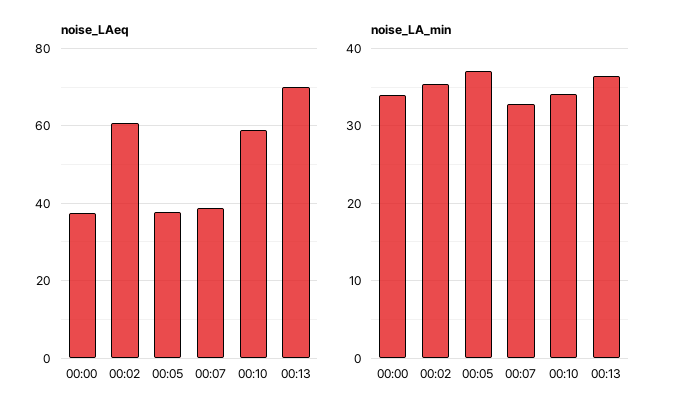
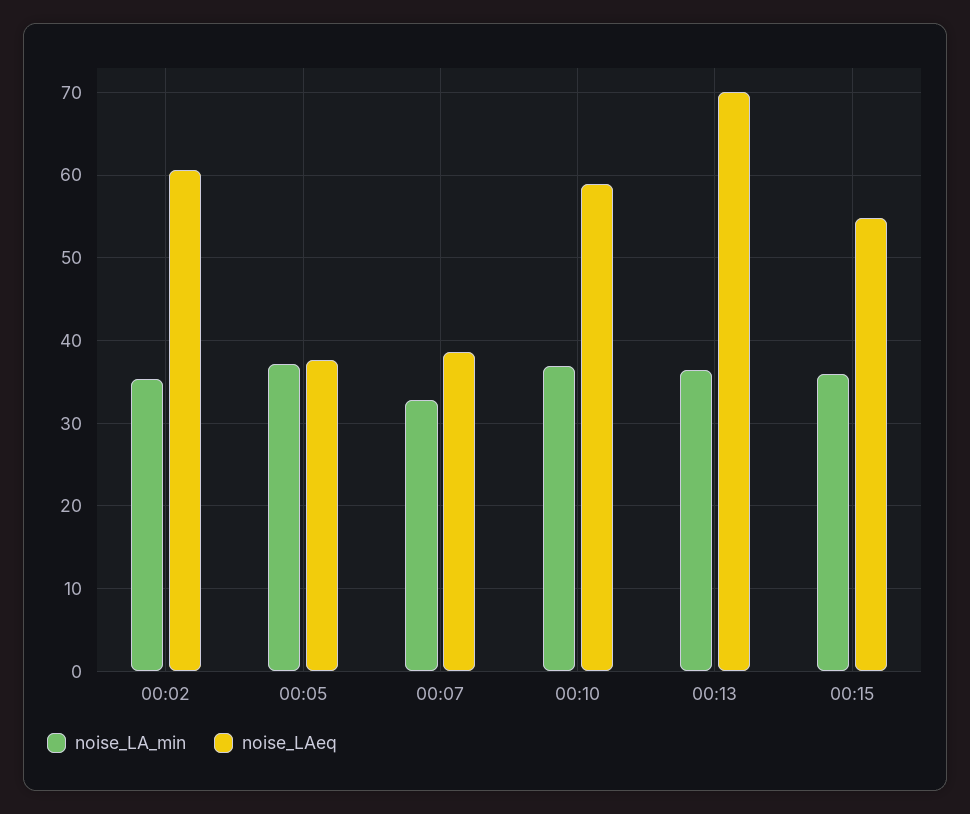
noise_LAeq, 00:00: 38 -> none
noise_LA_min, 00:00: 34 -> none
noise_LA_min, 00:10: 34 -> 37
noise_LA_min, 00:15: none -> 36
noise_LAeq, 00:15: none -> 55

